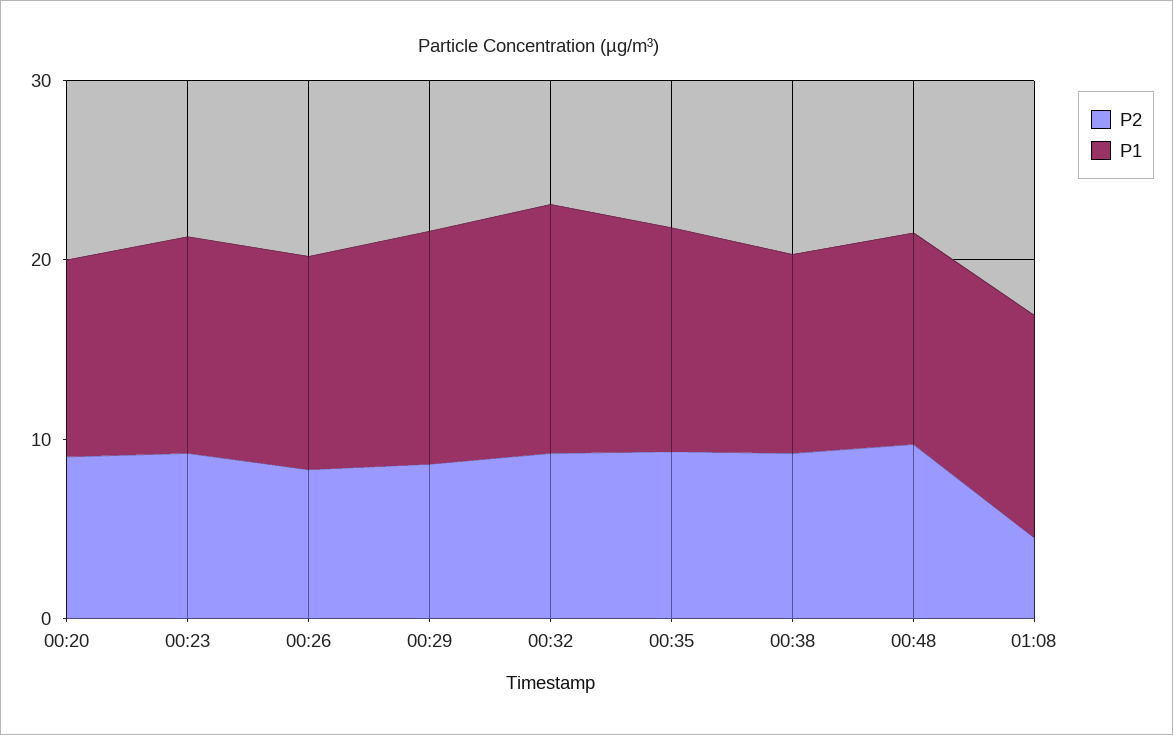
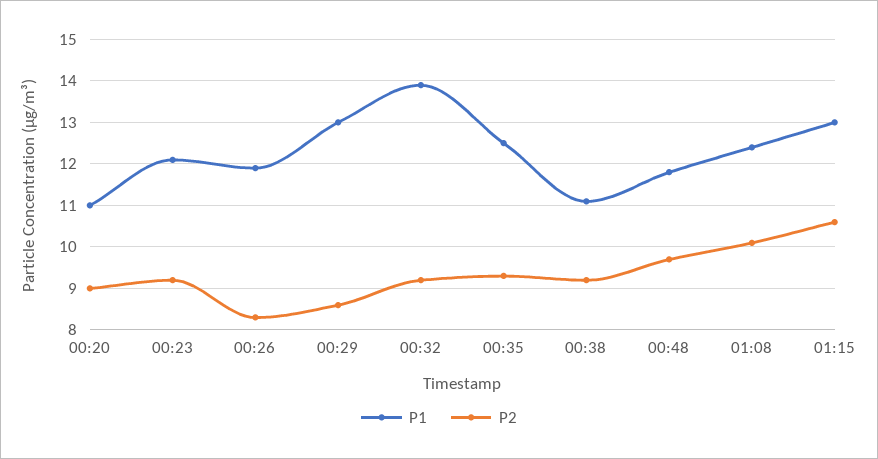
P2, 01:08: 4 -> 10
P1, 01:15: none -> 13
P2, 01:15: none -> 10.5

